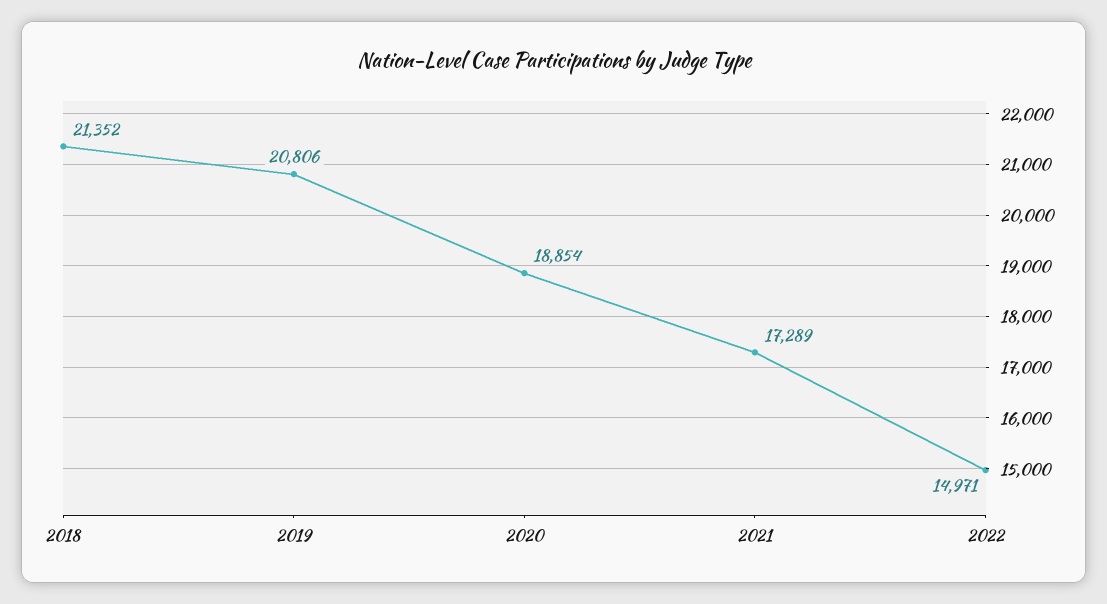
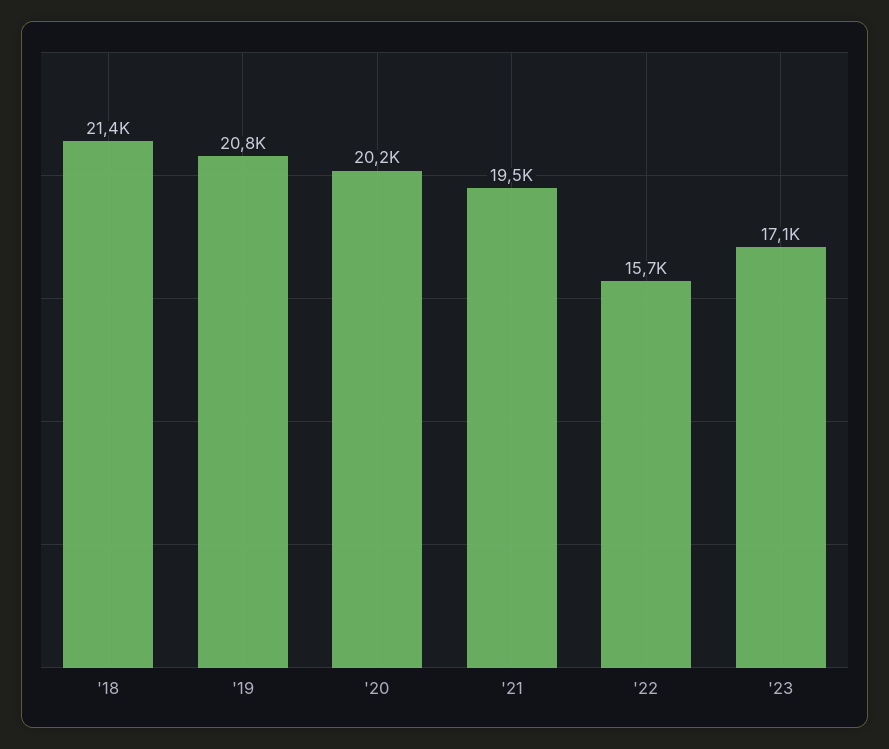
2020: 18854 -> 20200
2021: 17289 -> 19500
2022: 14971 -> 15700
'23: none -> 17100

